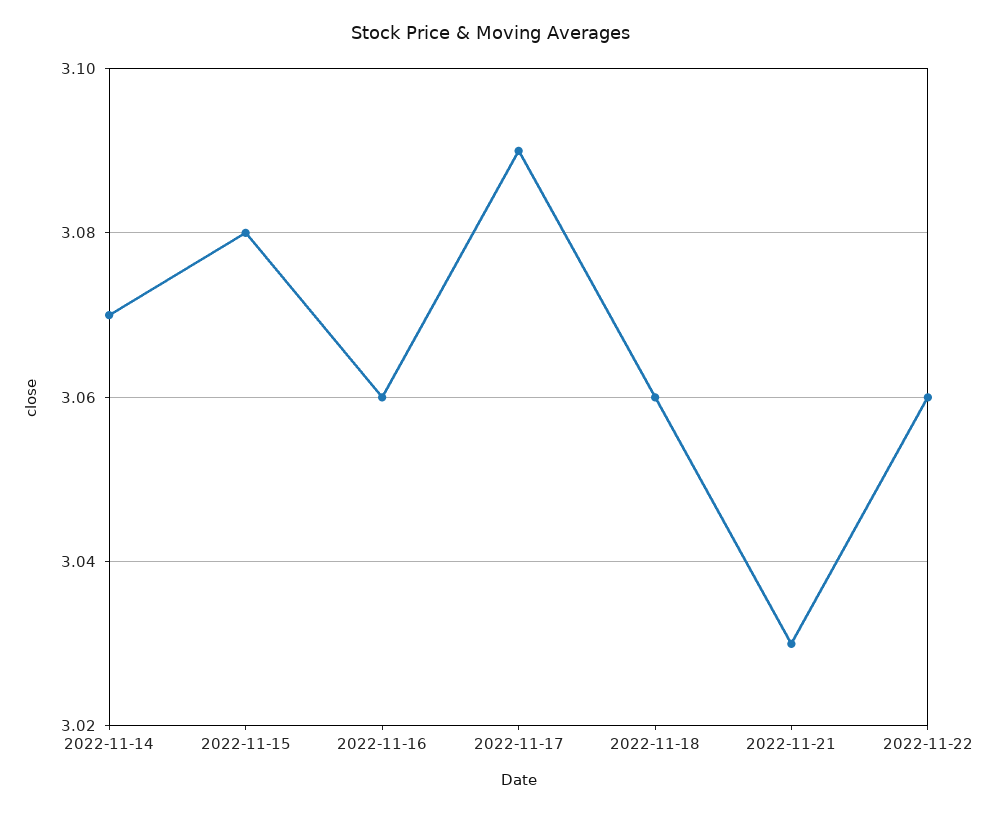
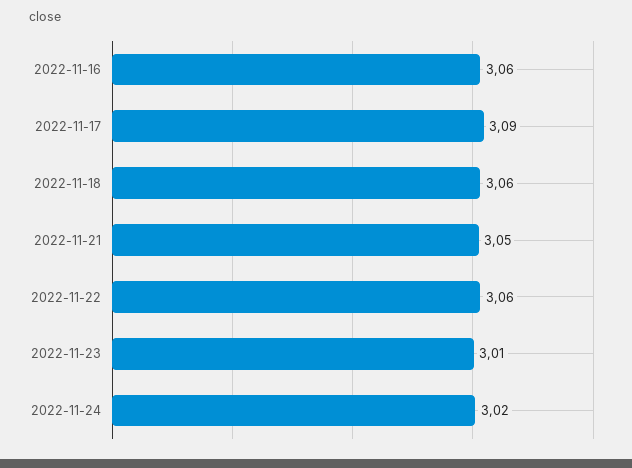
2022-11-14: 3.07 -> none
2022-11-15: 3.08 -> none
2022-11-21: 3.03 -> 3.05
2022-11-23: none -> 3.01
2022-11-24: none -> 3.02

